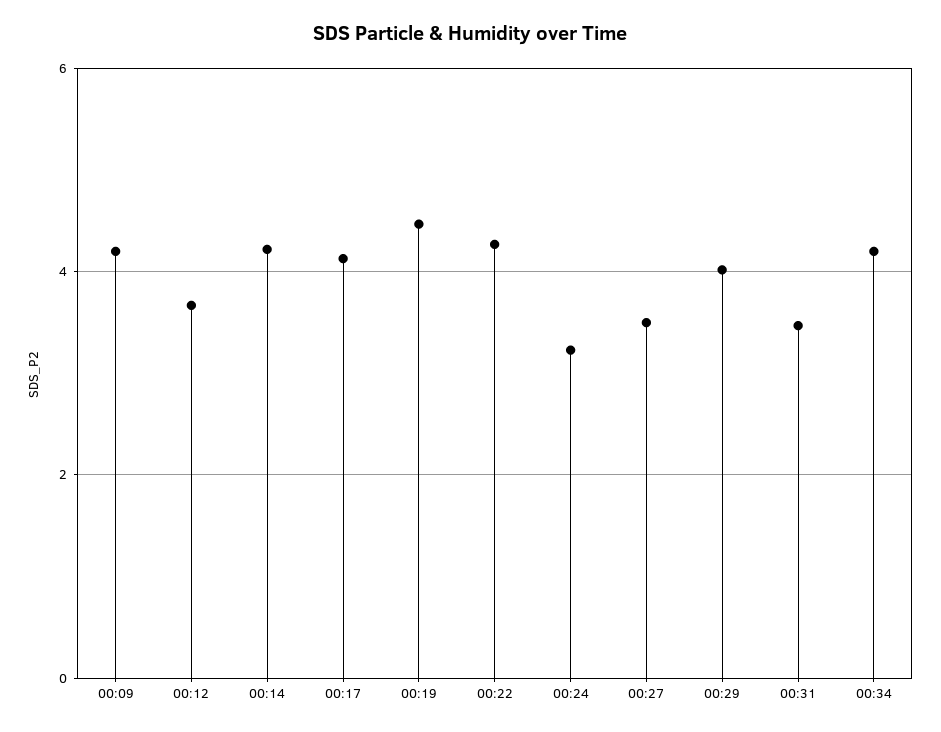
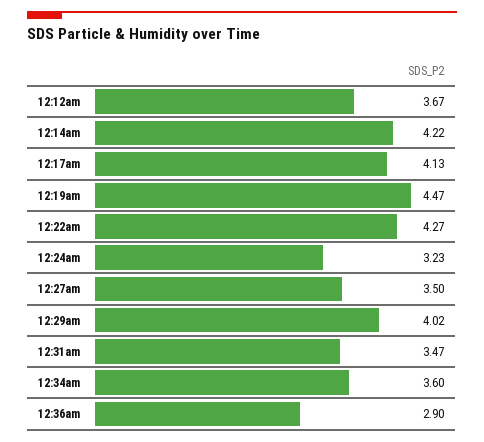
00:09: 4.2 -> none
00:34: 4.2 -> 3.6
12:36am: none -> 2.9

